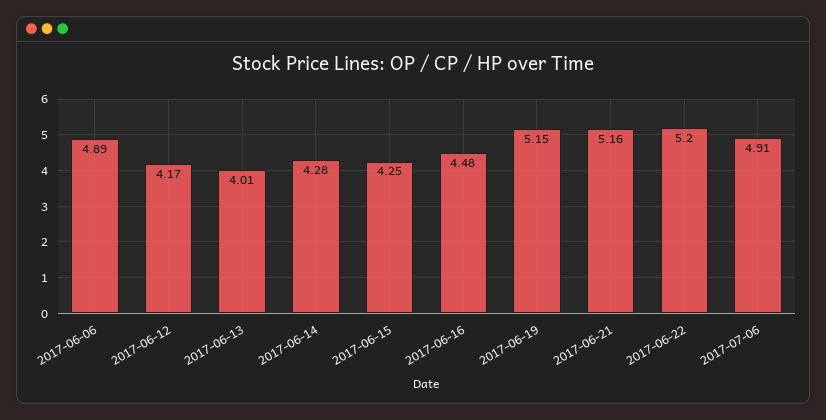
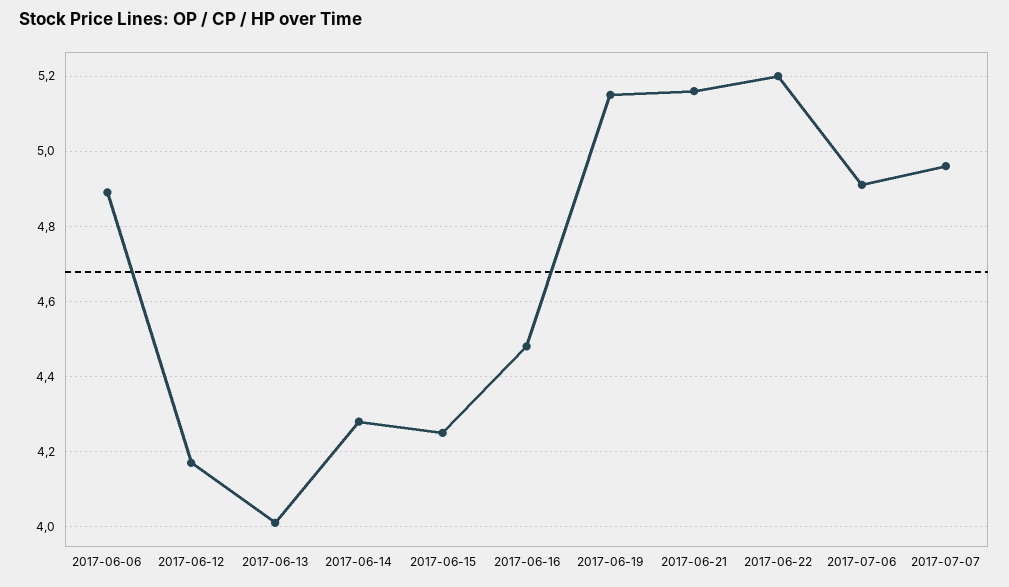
2017-07-07: none -> 4.95

